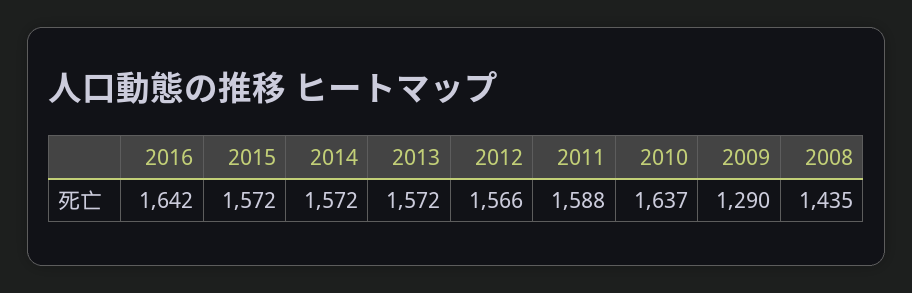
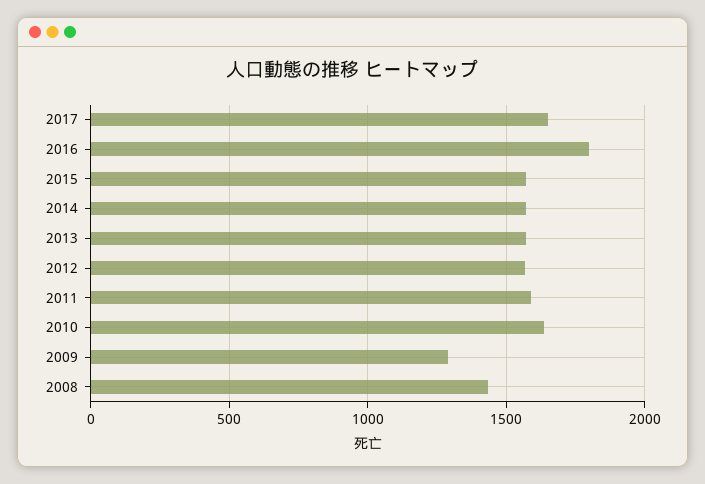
2016: 1642 -> 1800
2017: none -> 1650

